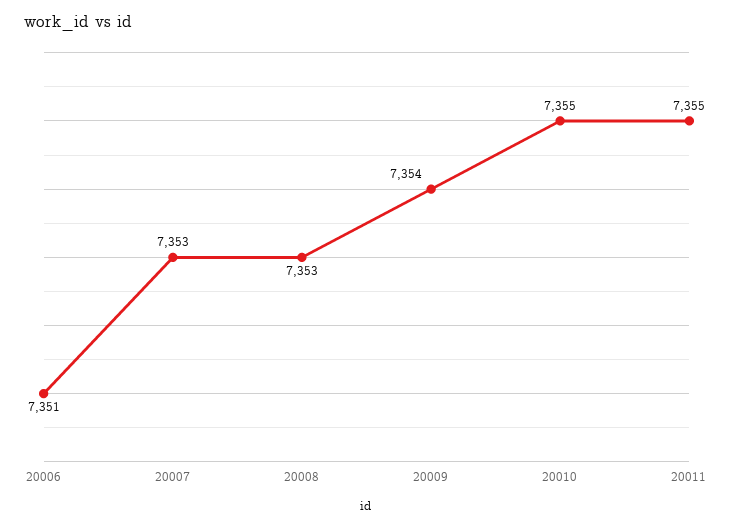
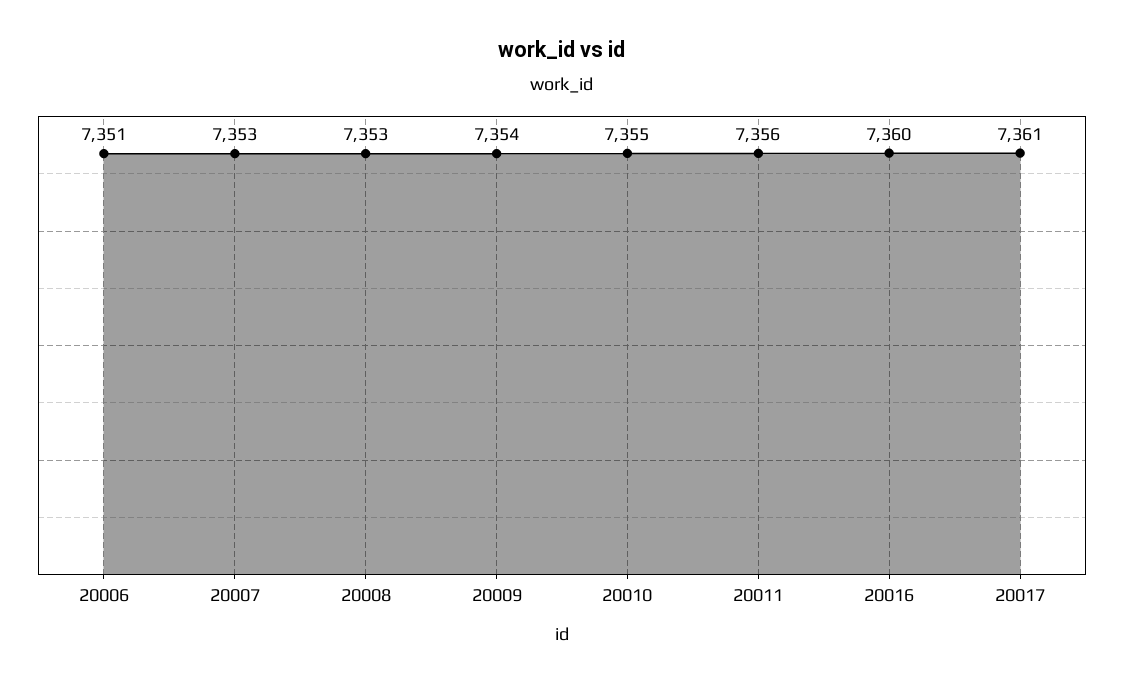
20011: 7355 -> 7356
20016: none -> 7360
20017: none -> 7361

